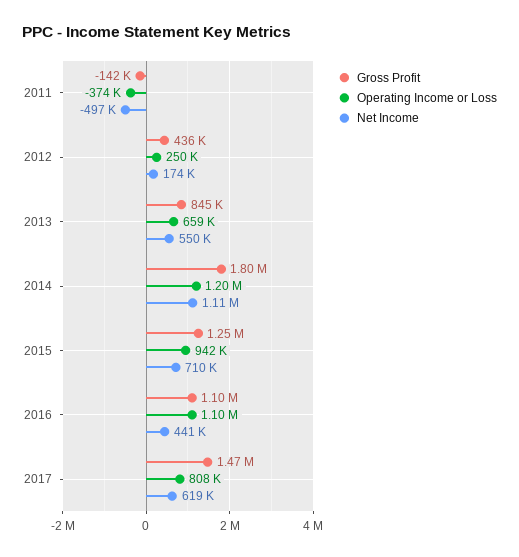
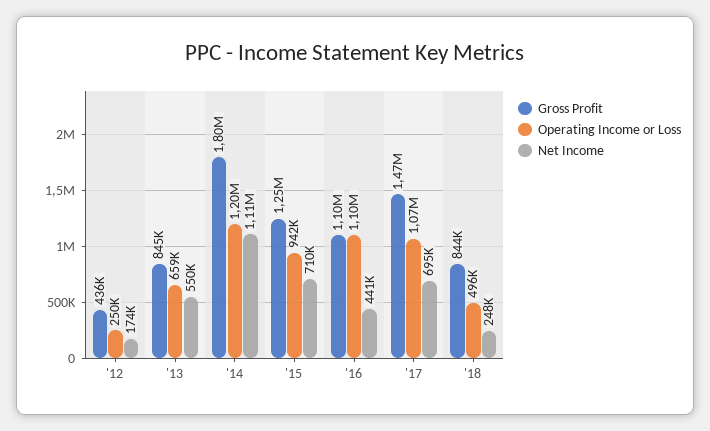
Gross Profit, 2011: -142000 -> none
Operating Income or Loss, 2011: -374000 -> none
Net Income, 2011: -497000 -> none
Operating Income or Loss, 2017: 808000 -> 1070000
Net Income, 2017: 619000 -> 695000
Gross Profit, '18: none -> 844000
Operating Income or Loss, '18: none -> 496000
Net Income, '18: none -> 248000

